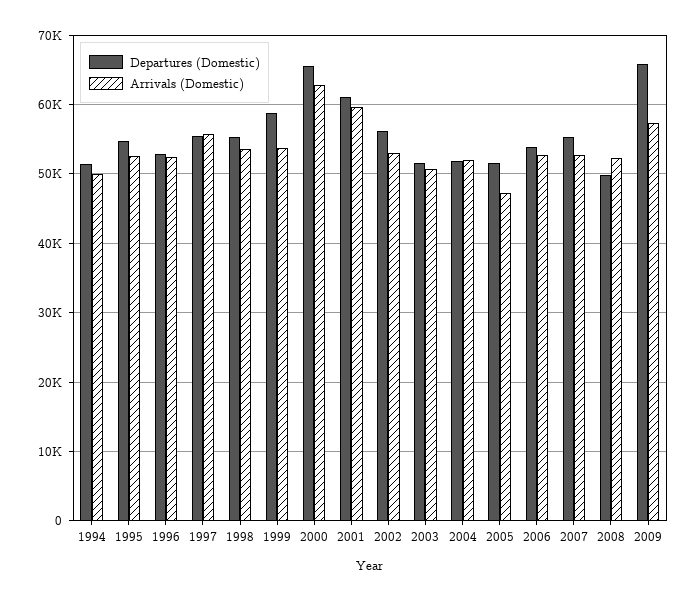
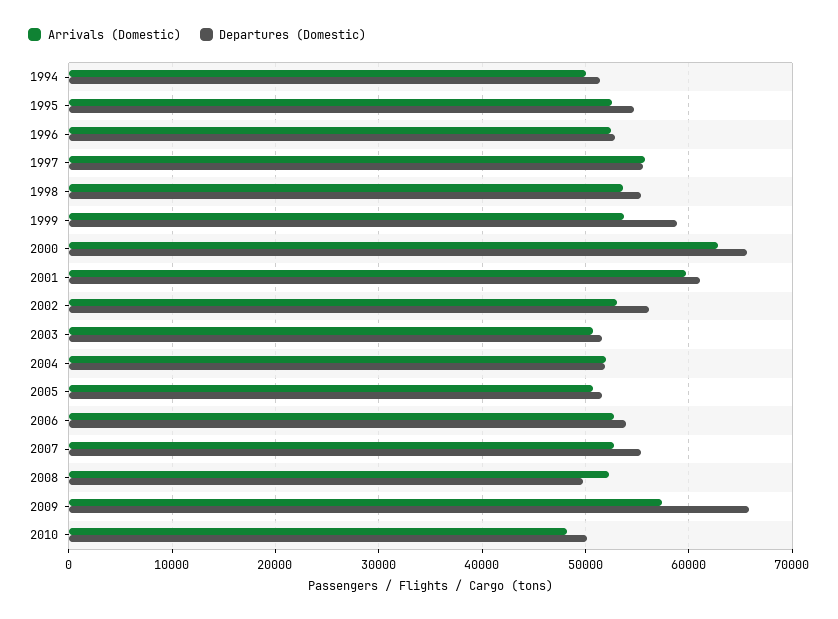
Arrivals (Domestic), 2005: 47000 -> 51000
Arrivals (Domestic), 2010: none -> 48000
Departures (Domestic), 2010: none -> 50000

